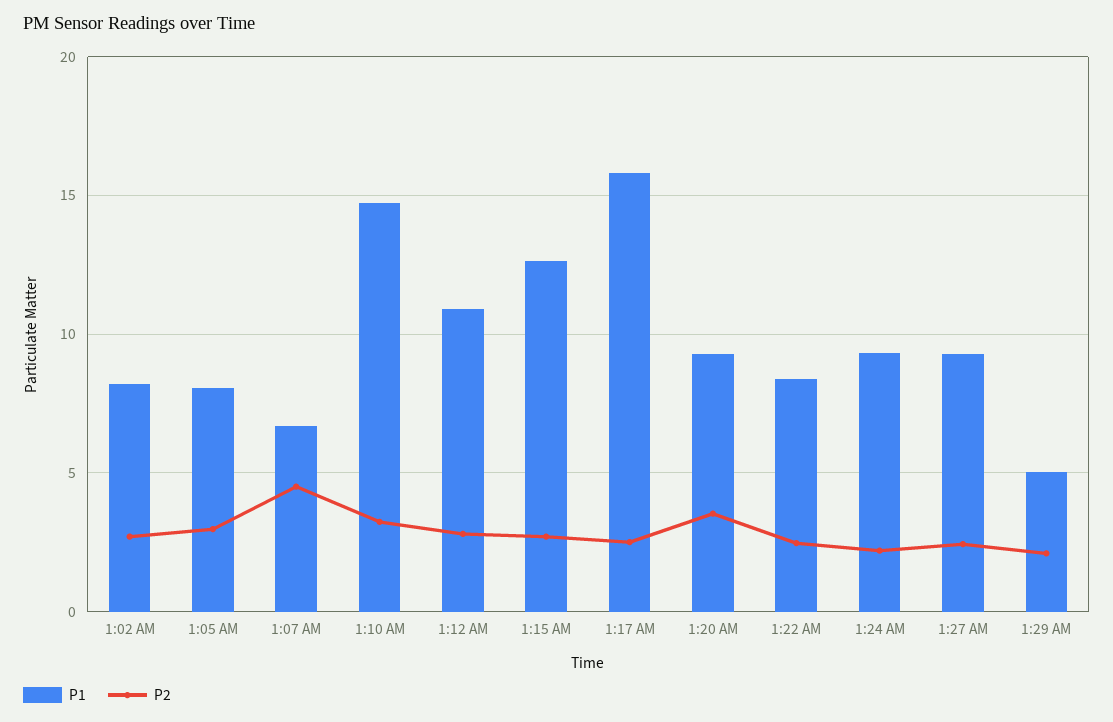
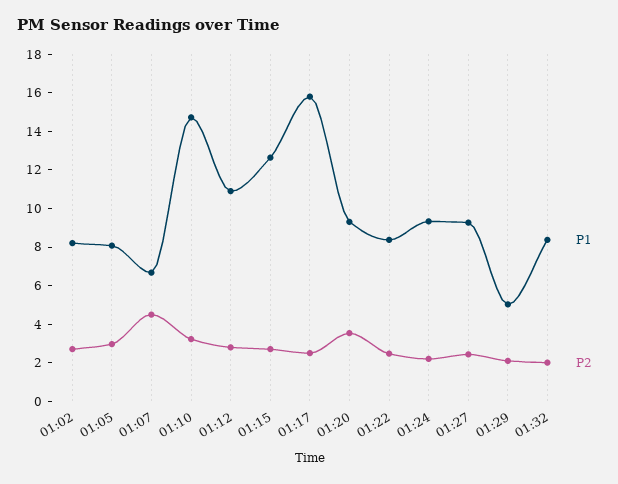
P1, 01:32: none -> 8.5
P2, 01:32: none -> 2

